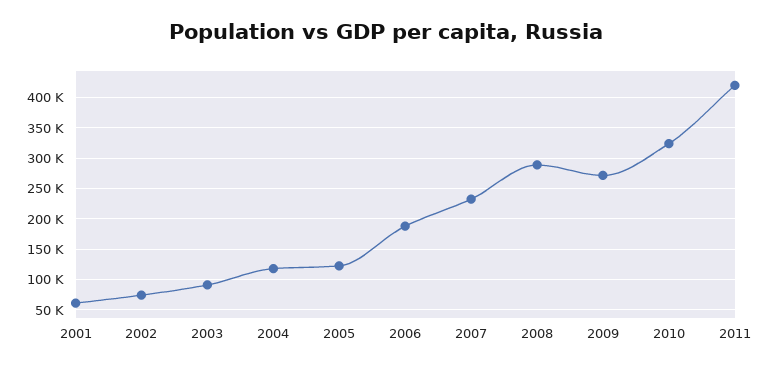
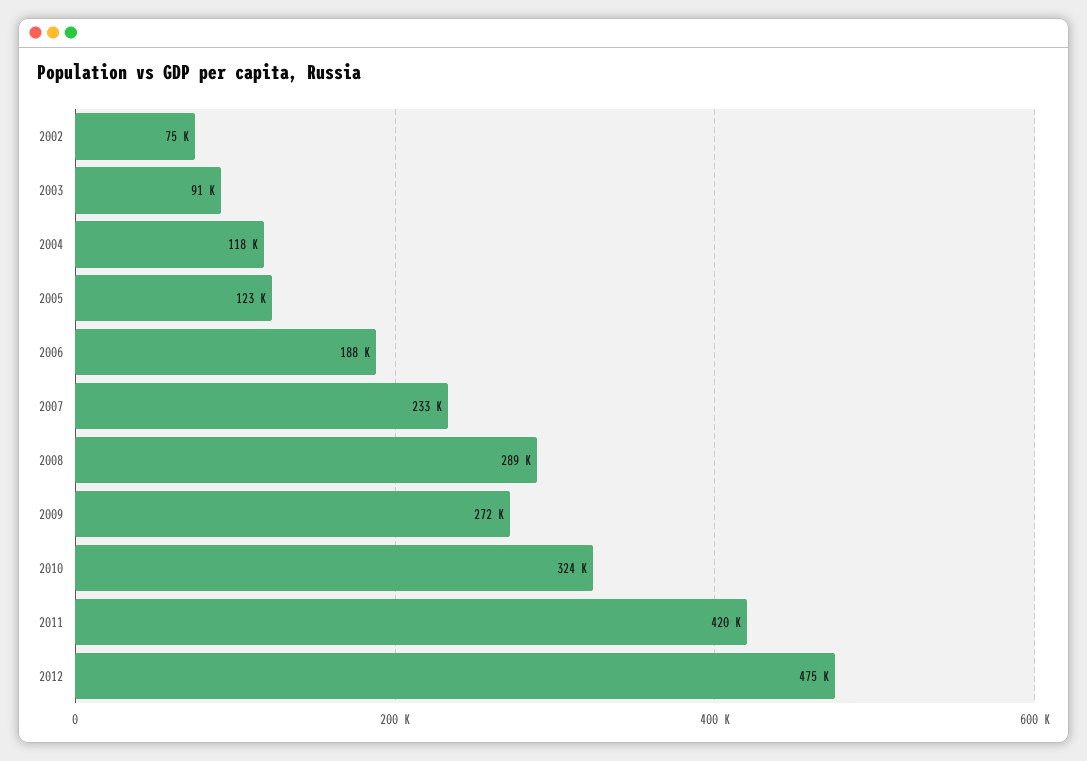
2001: 60000 -> none
2012: none -> 475000

